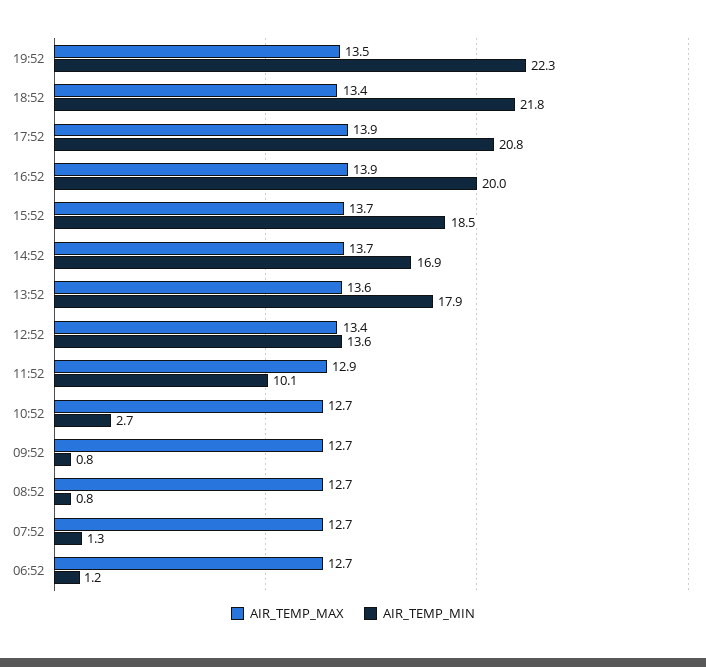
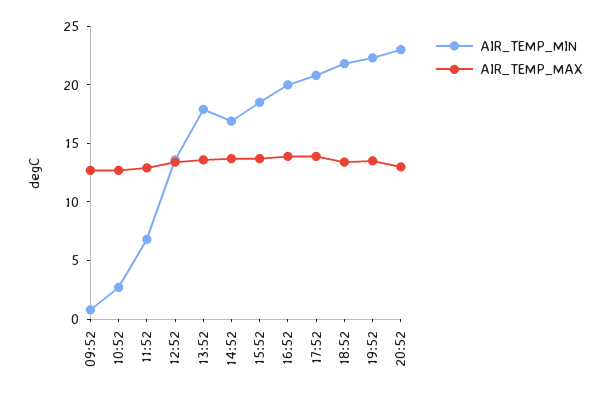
AIR_TEMP_MIN, 11:52: 10.1 -> 7
AIR_TEMP_MAX, 08:52: 12.7 -> none
AIR_TEMP_MIN, 08:52: 0.8 -> none
AIR_TEMP_MAX, 07:52: 12.7 -> none
AIR_TEMP_MIN, 07:52: 1.3 -> none
AIR_TEMP_MAX, 06:52: 12.7 -> none
AIR_TEMP_MIN, 06:52: 1.2 -> none
AIR_TEMP_MIN, 20:52: none -> 23
AIR_TEMP_MAX, 20:52: none -> 13

